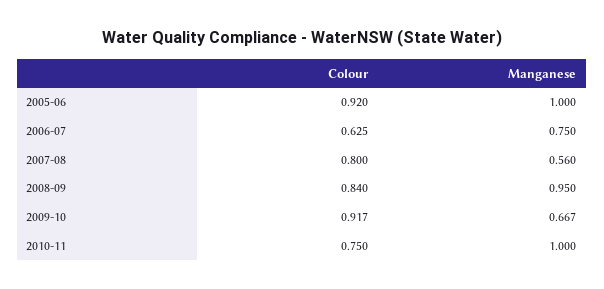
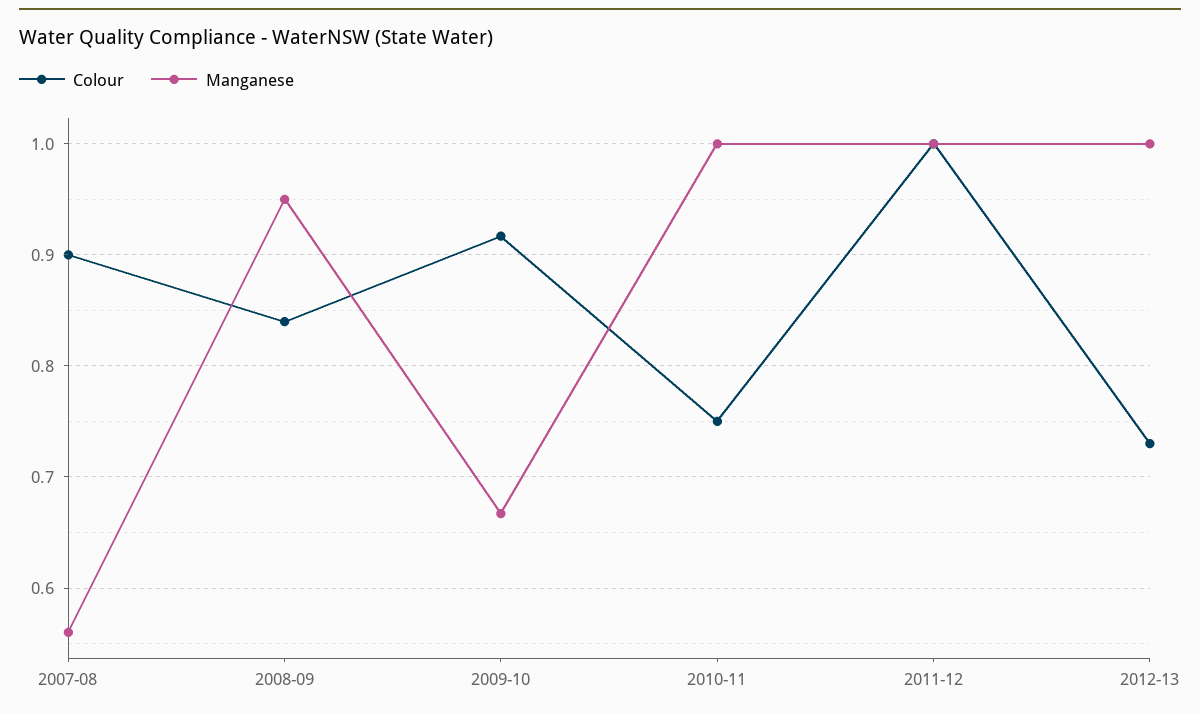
Colour, 2005-06: 0.92 -> none
Manganese, 2005-06: 1 -> none
Colour, 2006-07: 0.625 -> none
Manganese, 2006-07: 0.75 -> none
Colour, 2007-08: 0.8 -> 0.9
Colour, 2011-12: none -> 1
Manganese, 2011-12: none -> 1
Colour, 2012-13: none -> 0.73
Manganese, 2012-13: none -> 1

